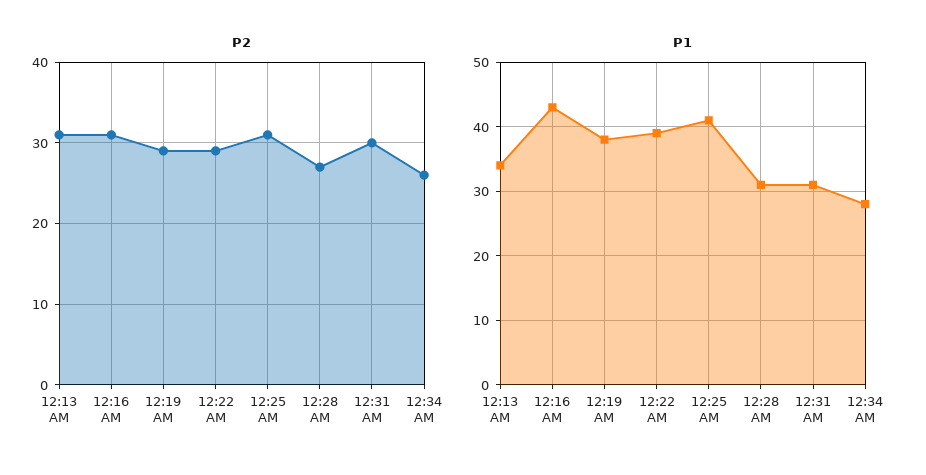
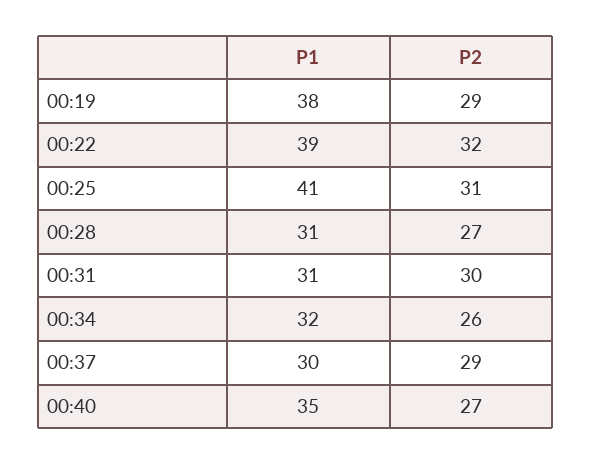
P2, 12:13 AM: 31 -> none
P2, 12:16 AM: 31 -> none
P2, 12:22 AM: 29 -> 32
P1, 12:13 AM: 34 -> none
P1, 12:16 AM: 43 -> none
P1, 12:34 AM: 28 -> 32
P1, 00:37: none -> 30
P2, 00:37: none -> 29
P1, 00:40: none -> 35
P2, 00:40: none -> 27

